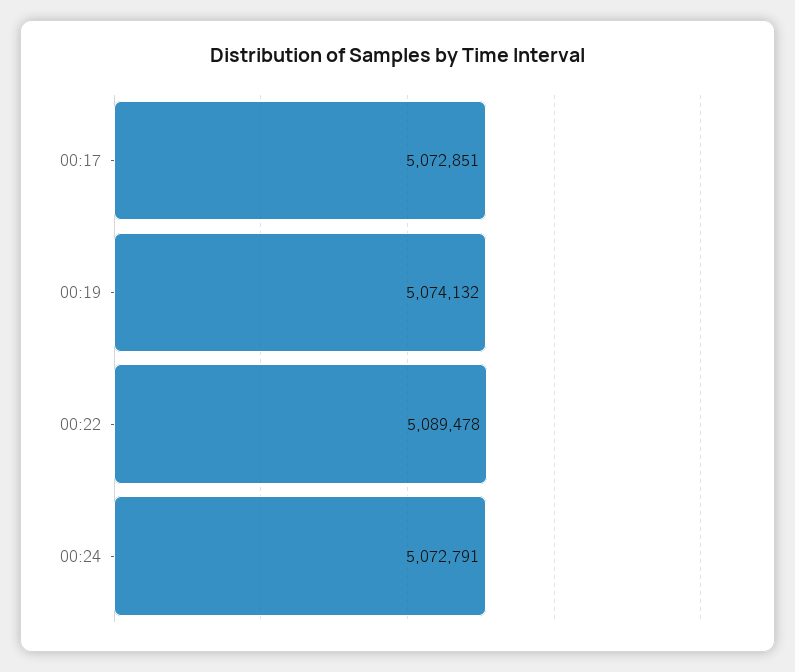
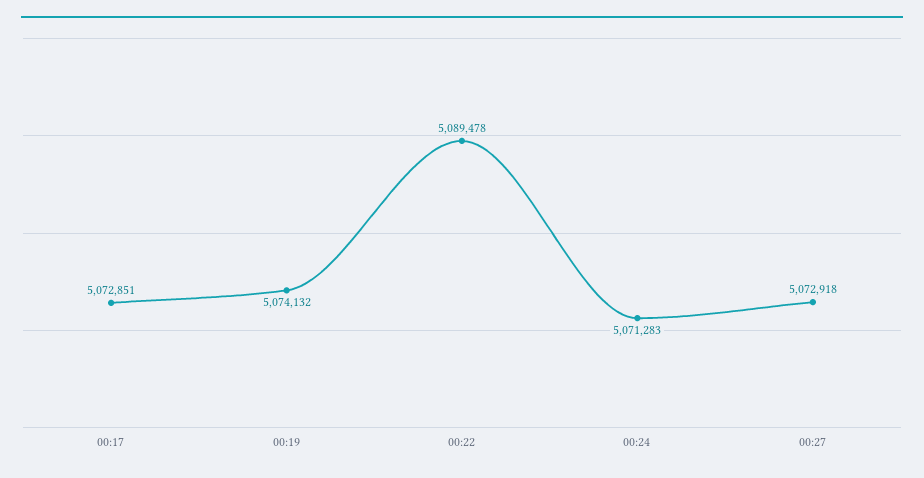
00:24: 5072791 -> 5071283
00:27: none -> 5072918

